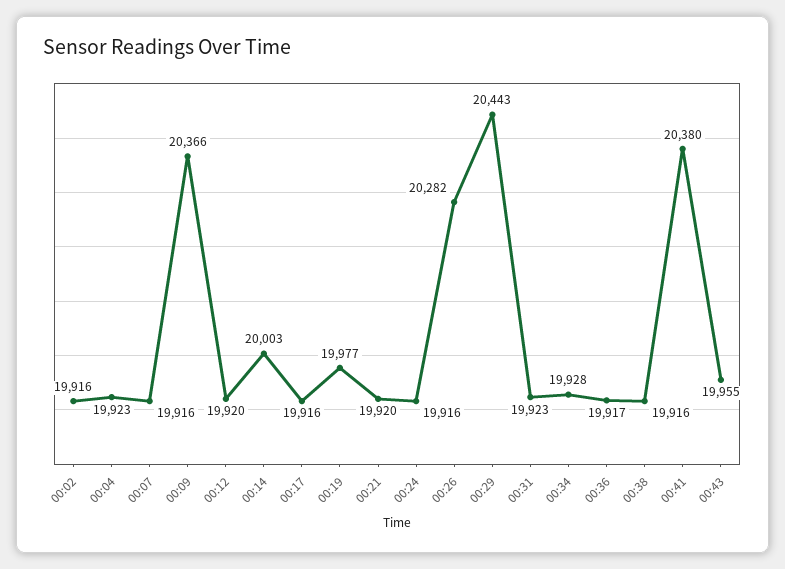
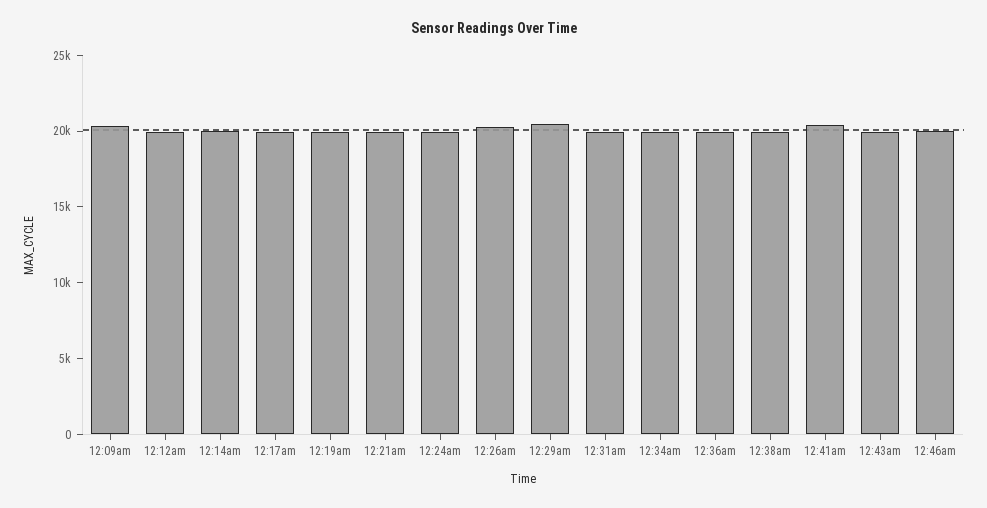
00:02: 19916 -> none
00:04: 19923 -> none
00:07: 19916 -> none
12:46am: none -> 20000

